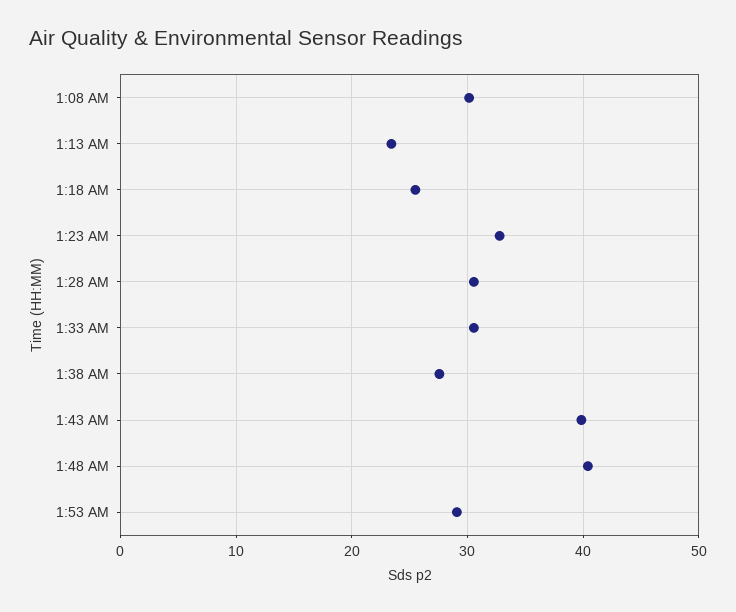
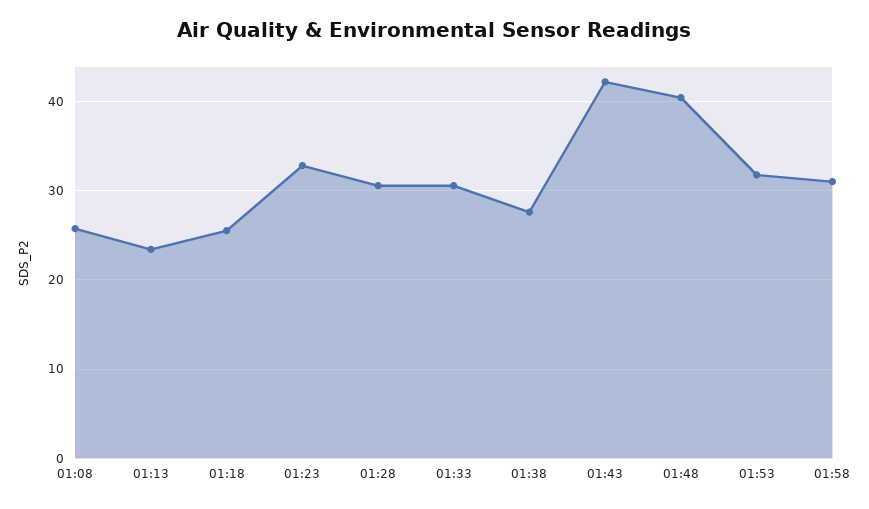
1:08 AM: 30 -> 26
1:43 AM: 40 -> 42
1:53 AM: 29 -> 32
01:58: none -> 31

